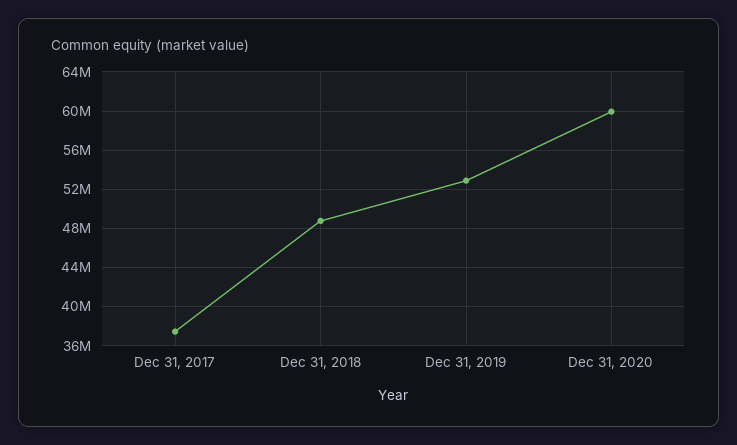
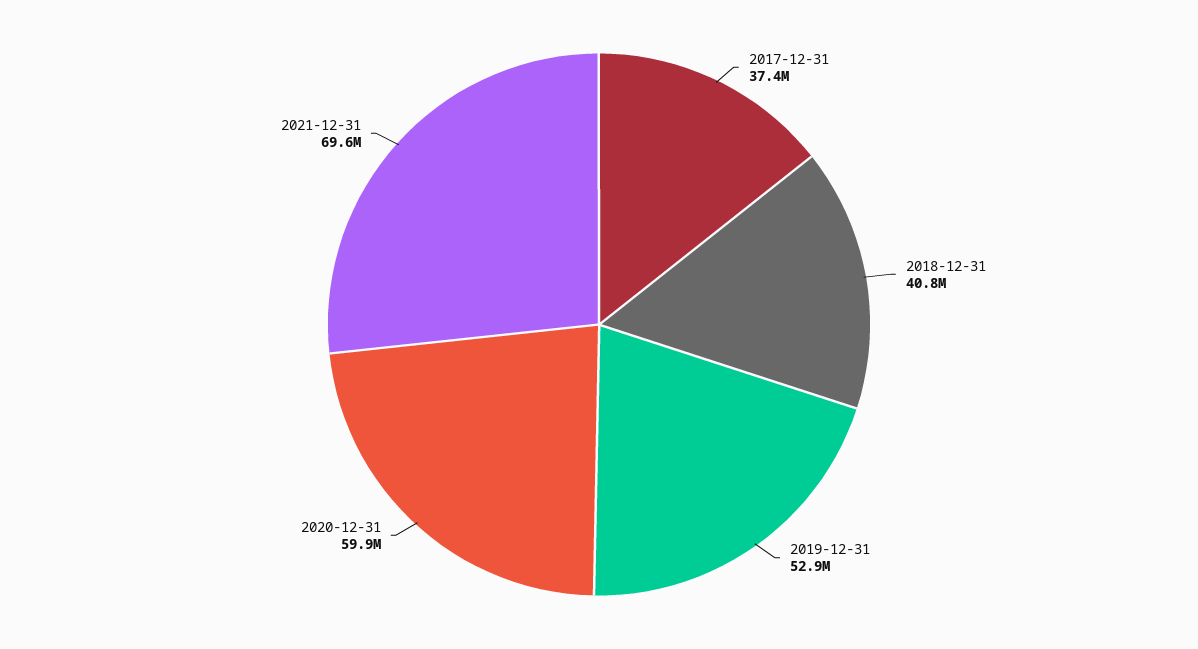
Dec 31, 2018: 49000000 -> 40800000
2021-12-31: none -> 69600000

